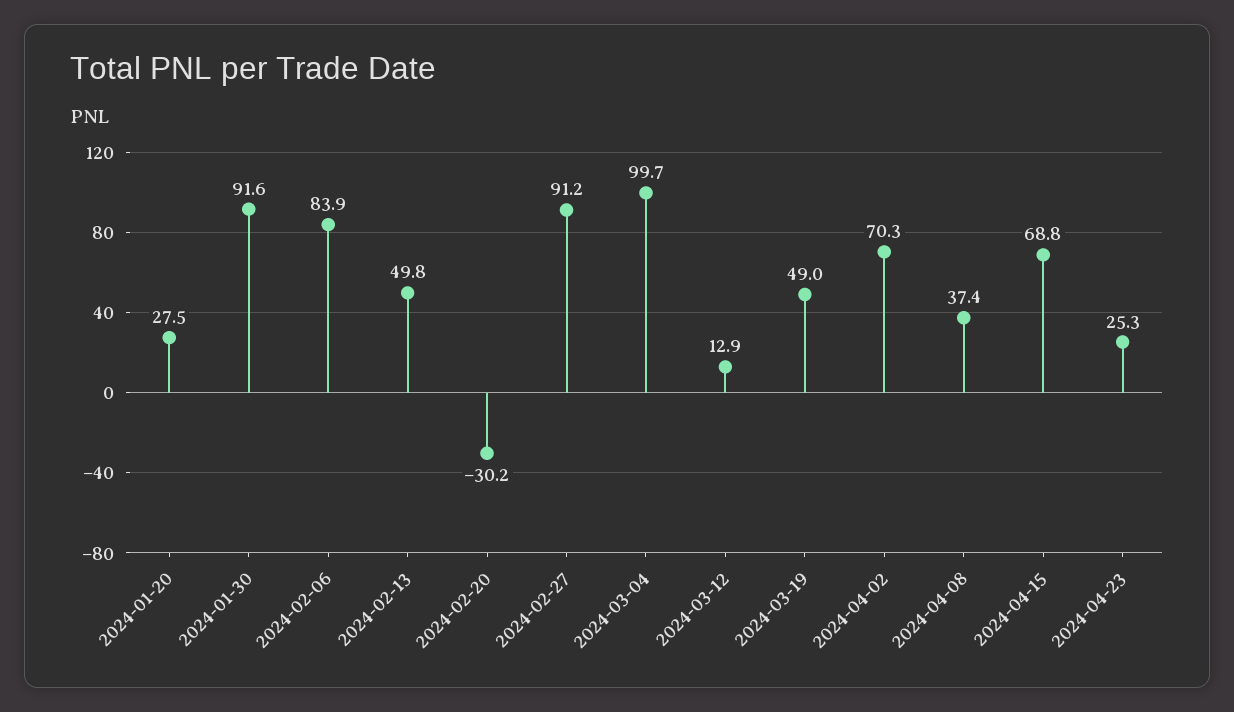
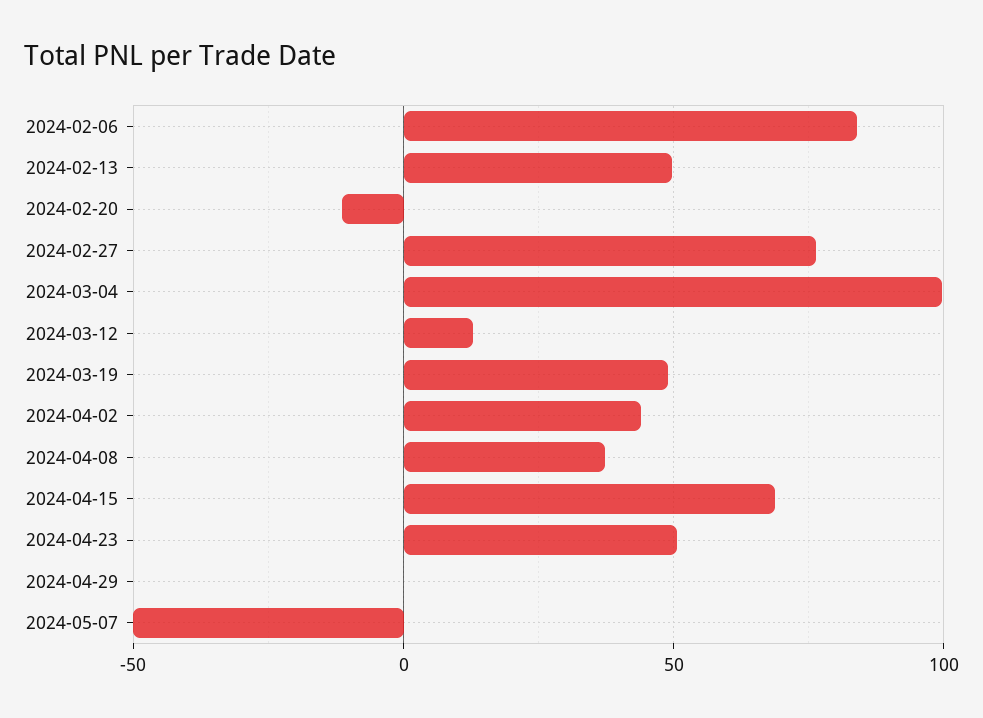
2024-01-20: 27.5 -> none
2024-01-30: 91.6 -> none
2024-02-20: -30.2 -> -10
2024-02-27: 91.2 -> 75
2024-04-02: 70.3 -> 45
2024-04-23: 25.3 -> 50
2024-04-29: none -> 0
2024-05-07: none -> -50

